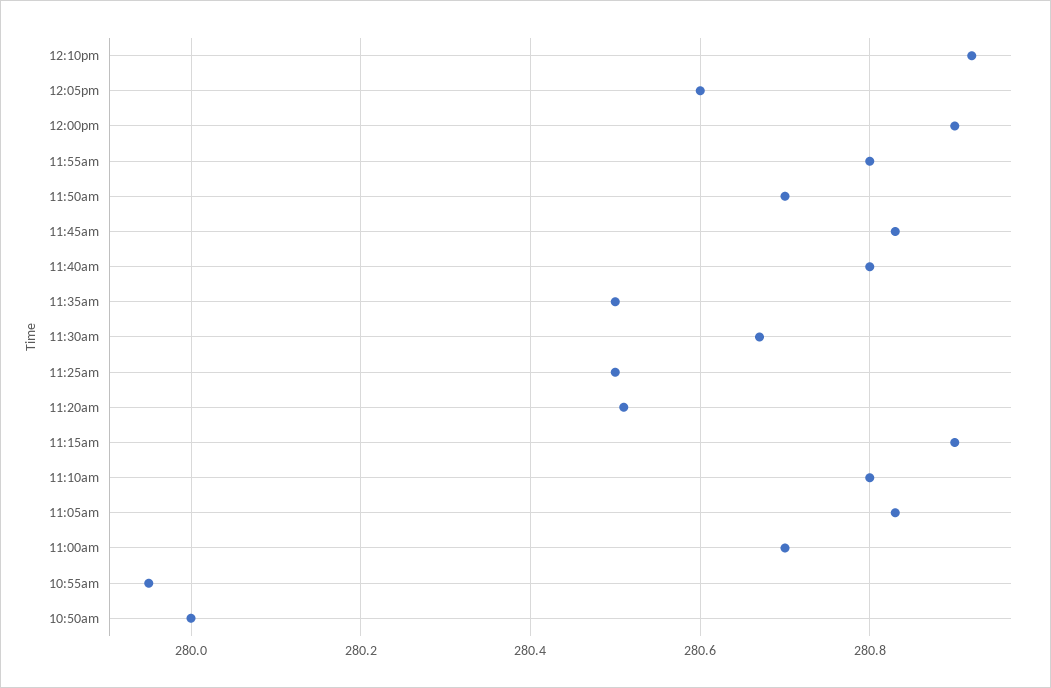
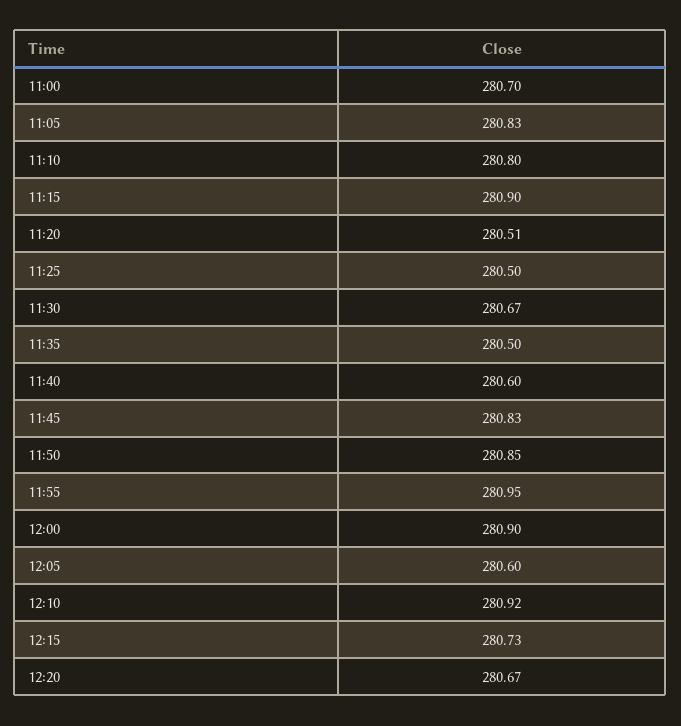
11:55am: 280.8 -> 280.95
11:50am: 280.7 -> 280.85
11:40am: 280.8 -> 280.6
10:55am: 279.95 -> none
10:50am: 280 -> none
12:15: none -> 280.73
12:20: none -> 280.67

